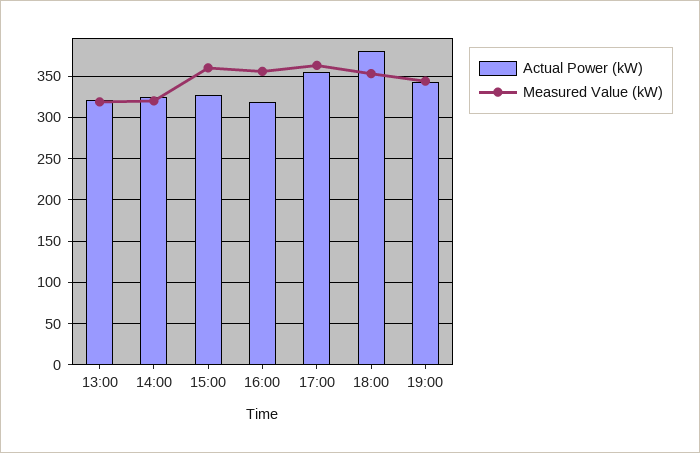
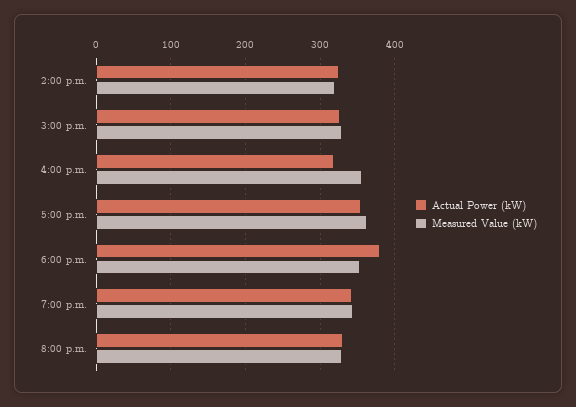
Actual Power (kW), 13:00: 320 -> none
Measured Value (kW), 13:00: 320 -> none
Measured Value (kW), 15:00: 360 -> 330
Actual Power (kW), 8:00 p.m.: none -> 330
Measured Value (kW), 8:00 p.m.: none -> 330

